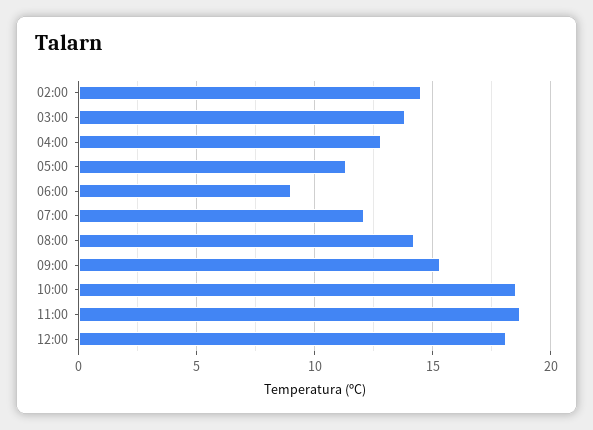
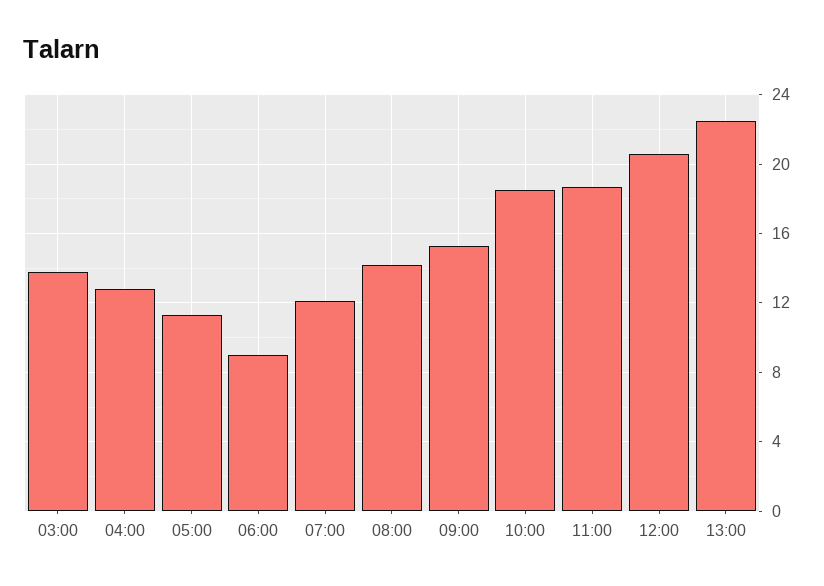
02:00: 14.5 -> none
12:00: 18 -> 20.5
13:00: none -> 22.5

